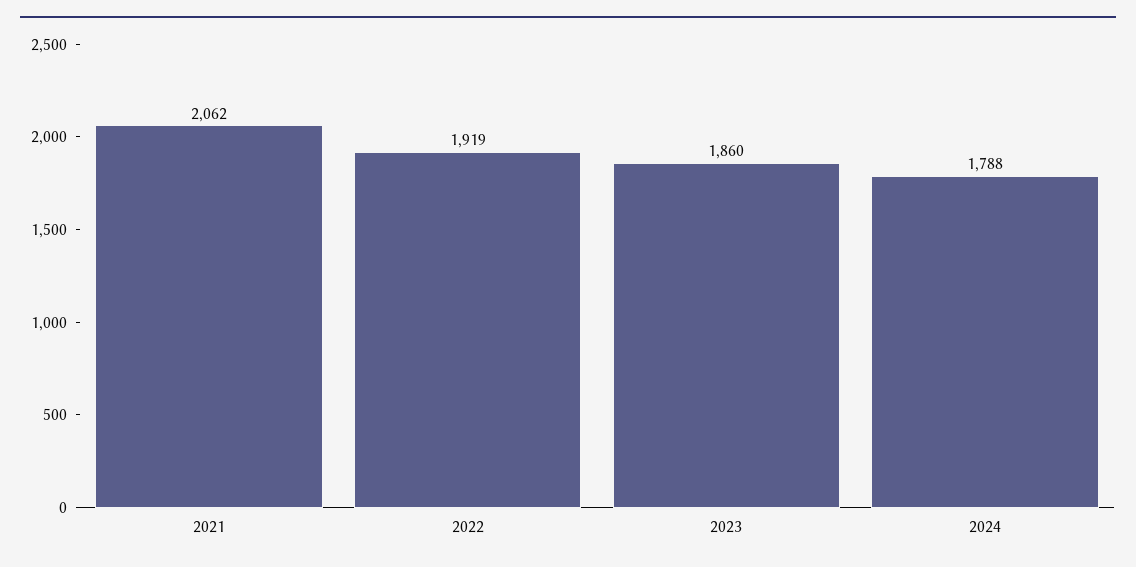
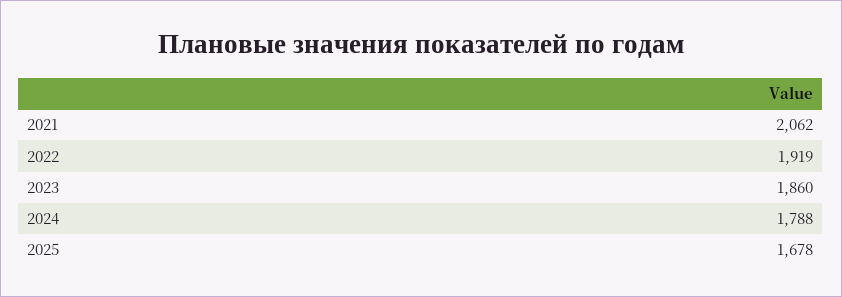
2025: none -> 1678

